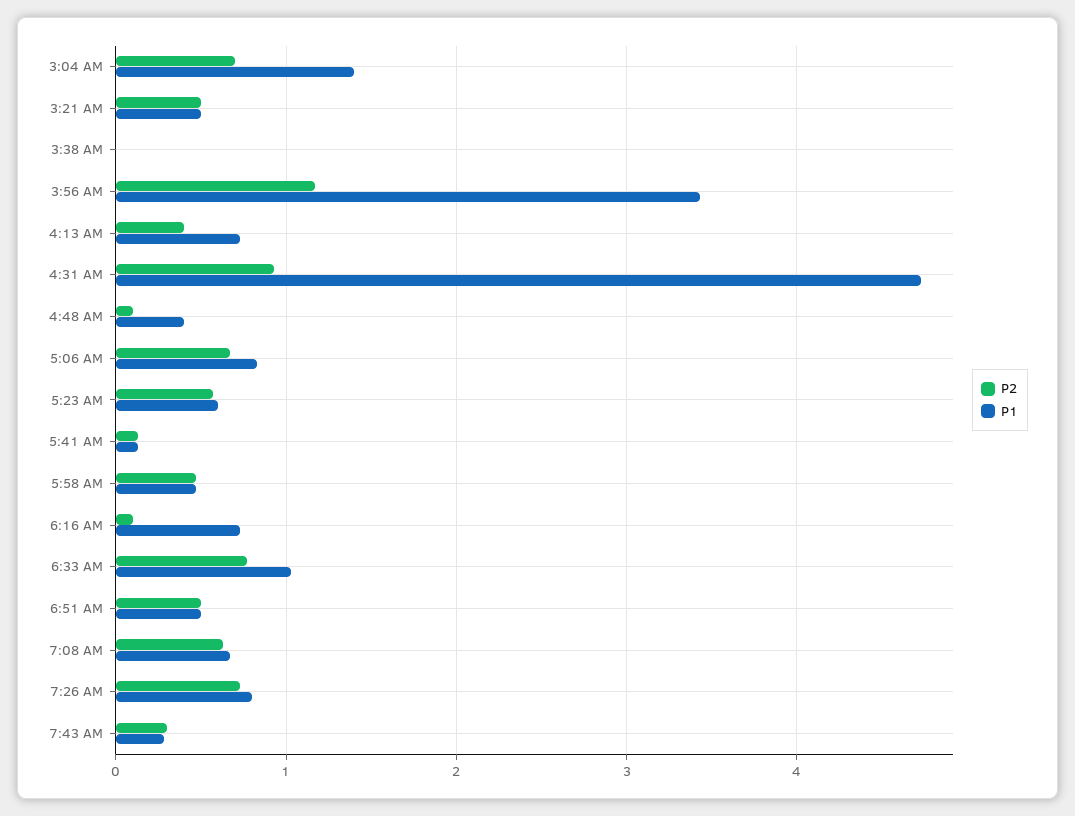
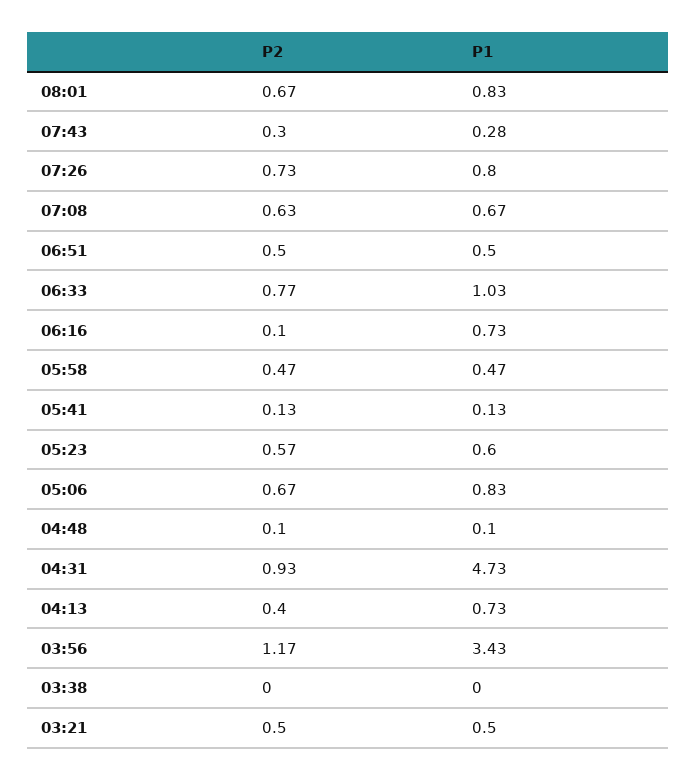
P2, 3:04 AM: 0.7 -> none
P1, 3:04 AM: 1.4 -> none
P1, 4:48 AM: 0.4 -> 0.1
P2, 08:01: none -> 0.67
P1, 08:01: none -> 0.83

